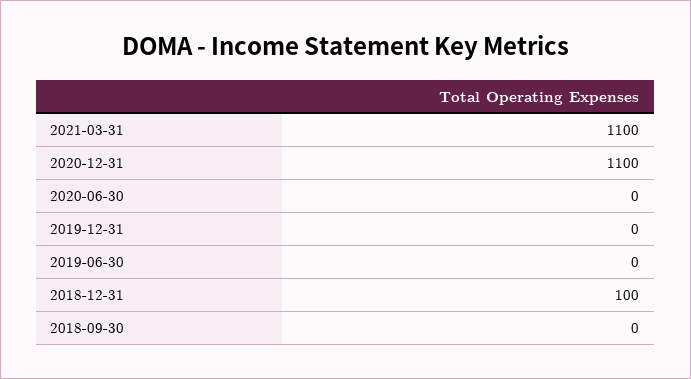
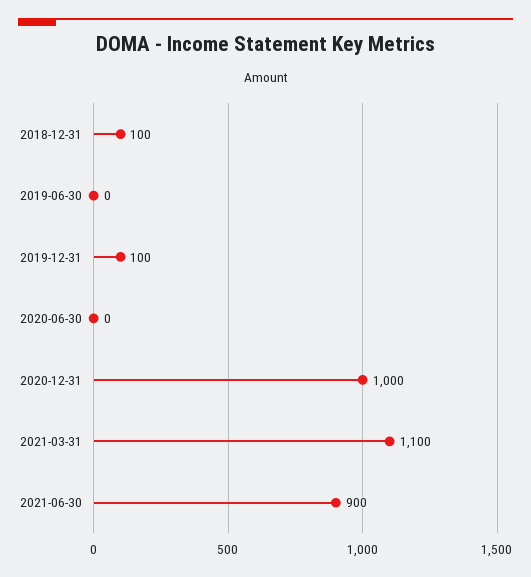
2020-12-31: 1100 -> 1000
2019-12-31: 0 -> 100
2018-09-30: 0 -> none
2021-06-30: none -> 900

